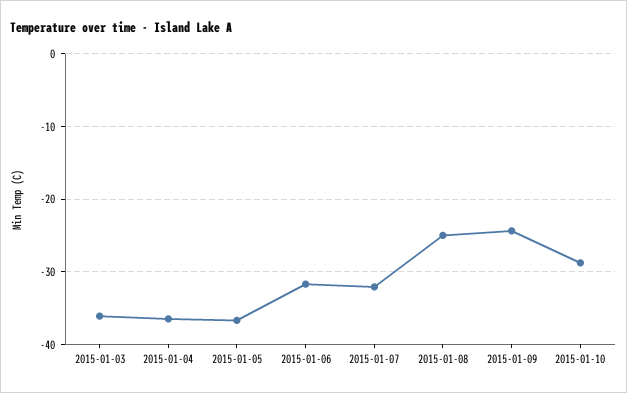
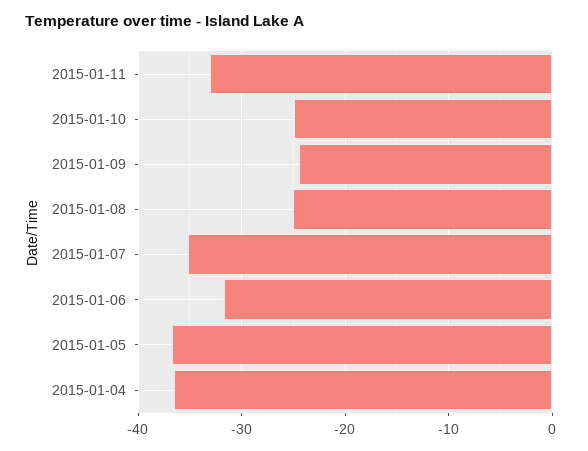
2015-01-03: -36 -> none
2015-01-07: -32 -> -35
2015-01-10: -29 -> -25
2015-01-11: none -> -33

